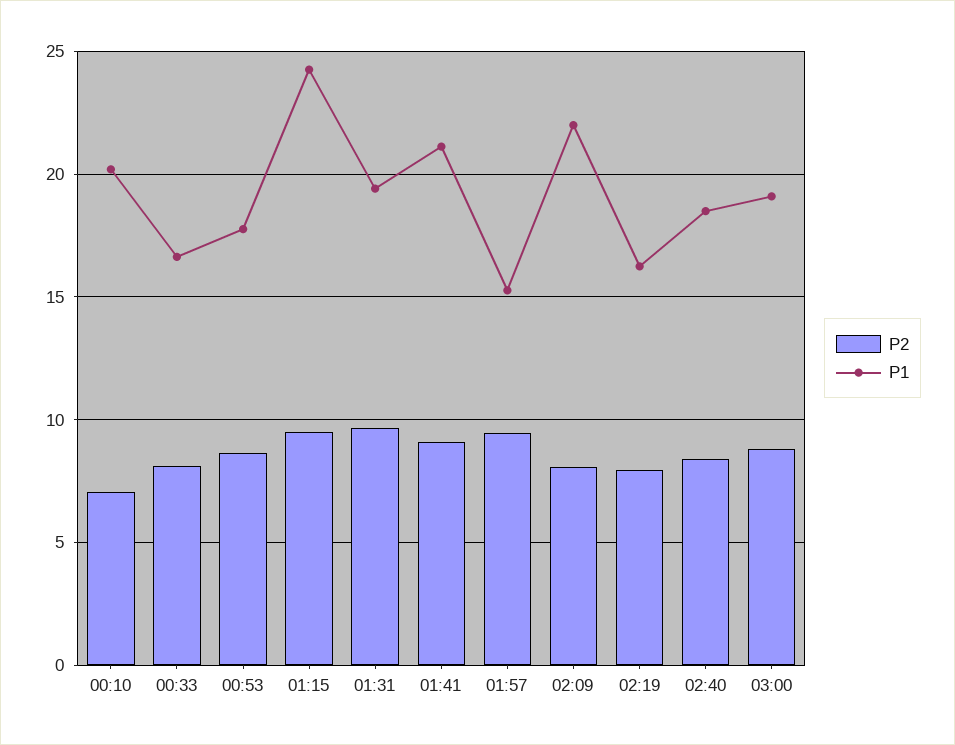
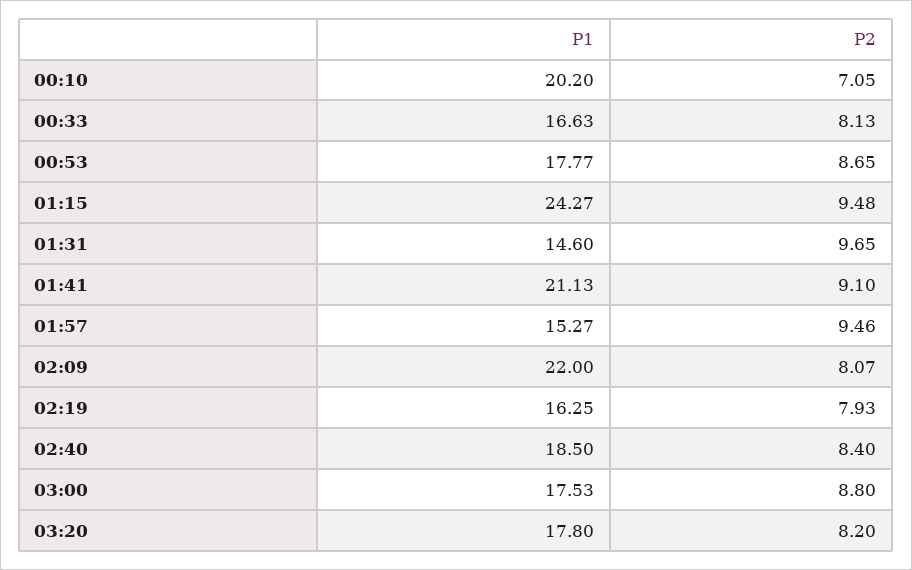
P1, 01:31: 19.5 -> 14.6
P1, 03:00: 19 -> 17.53
P1, 03:20: none -> 17.8
P2, 03:20: none -> 8.2

